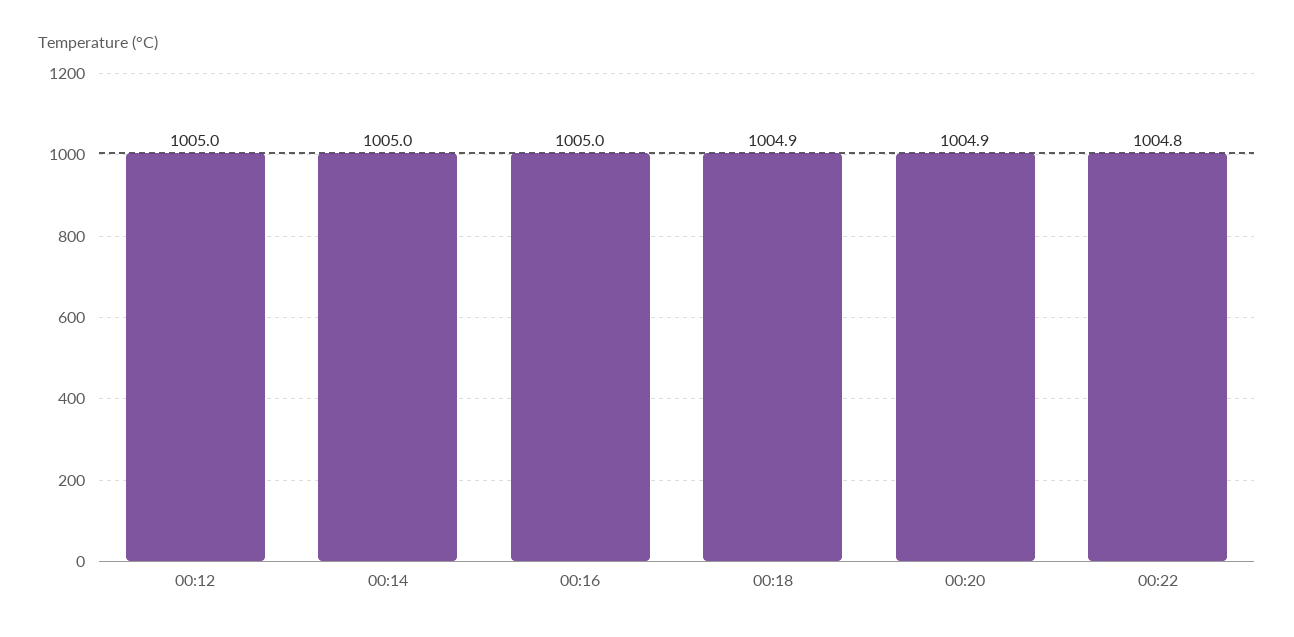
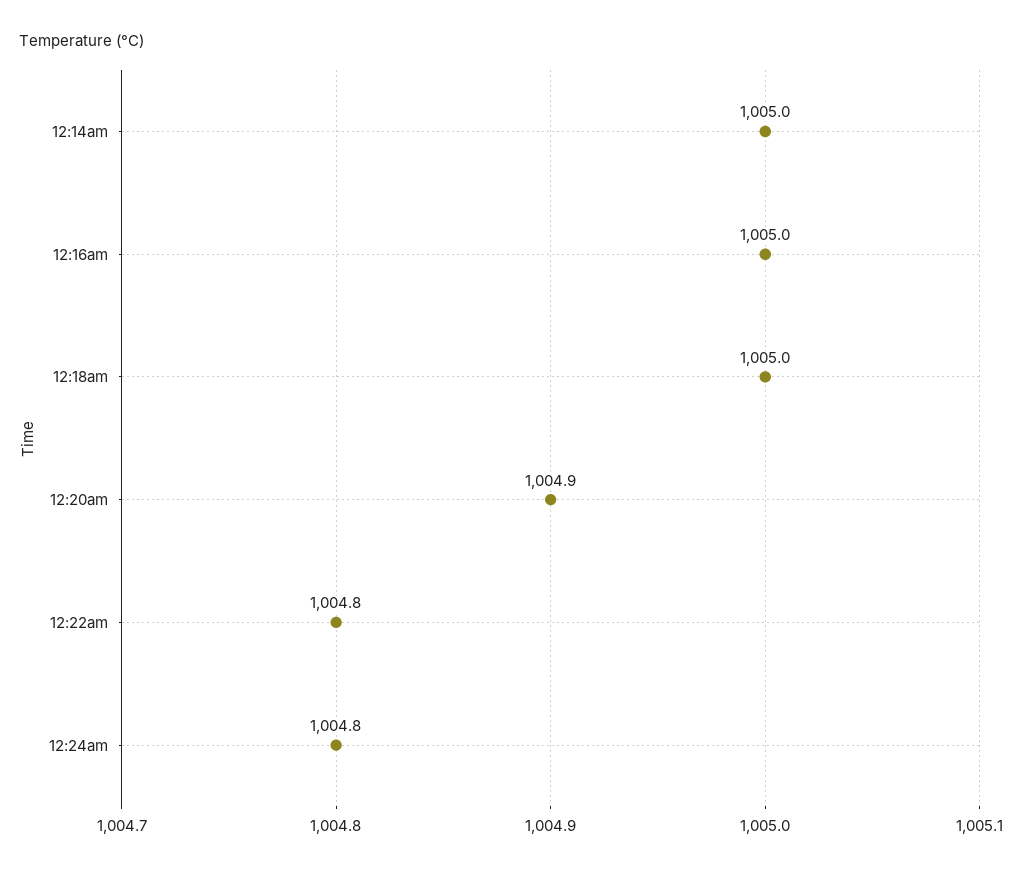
00:12: 1005 -> none
00:18: 1004.9 -> 1005
12:24am: none -> 1004.8

